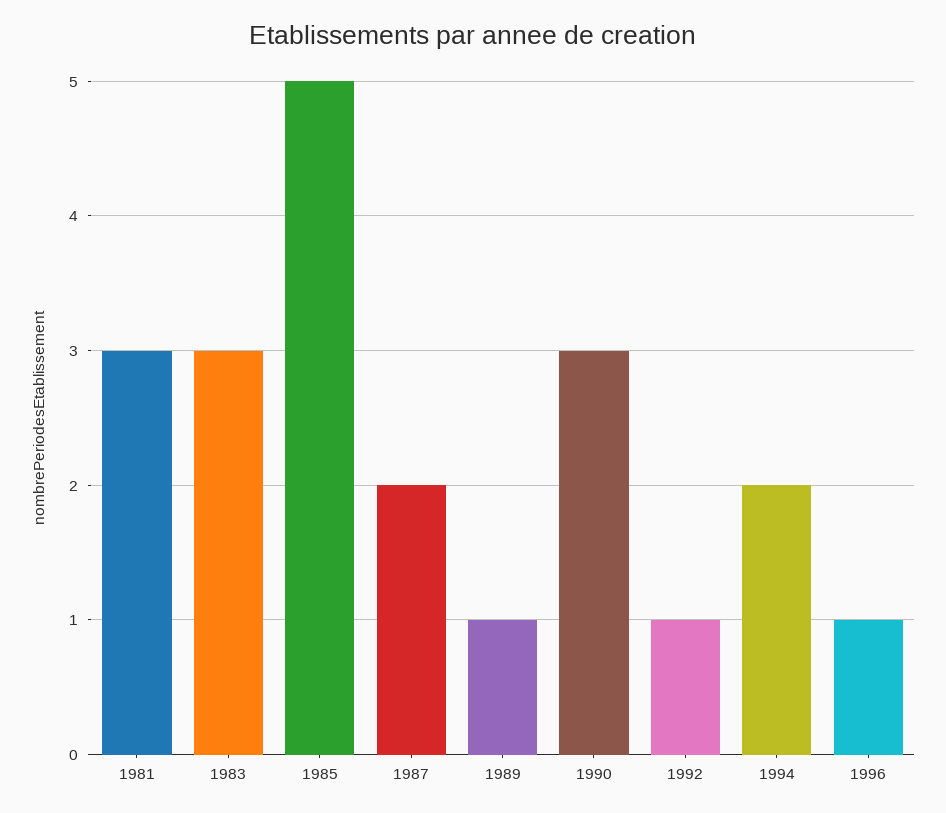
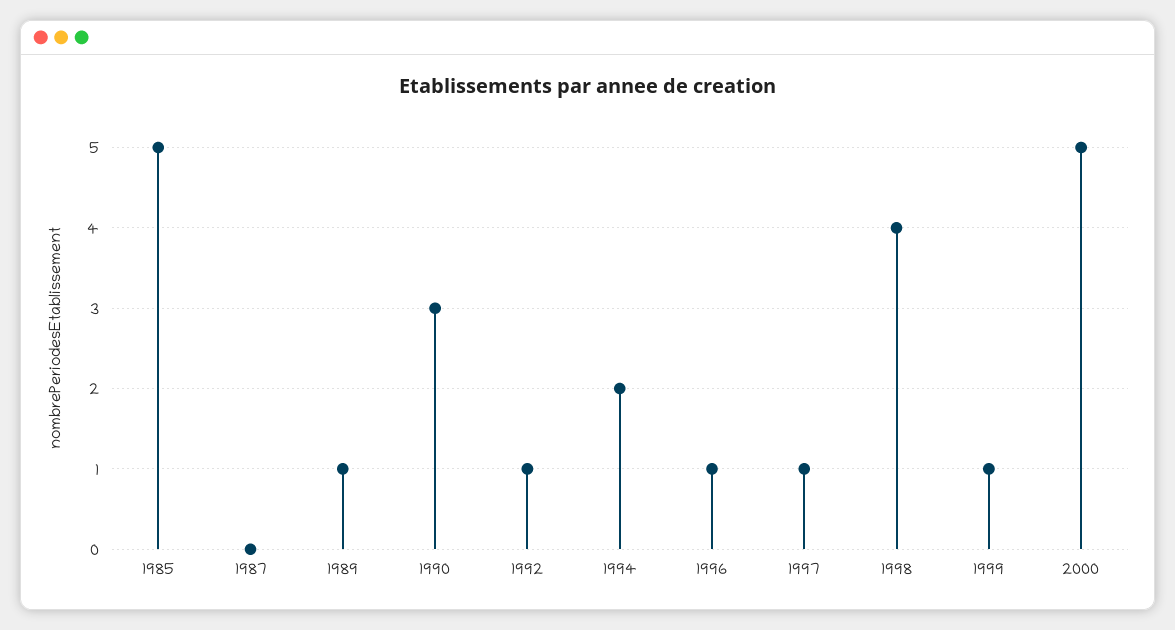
1981: 3 -> none
1983: 3 -> none
1987: 2 -> 0
1997: none -> 1
1998: none -> 4
1999: none -> 1
2000: none -> 5

